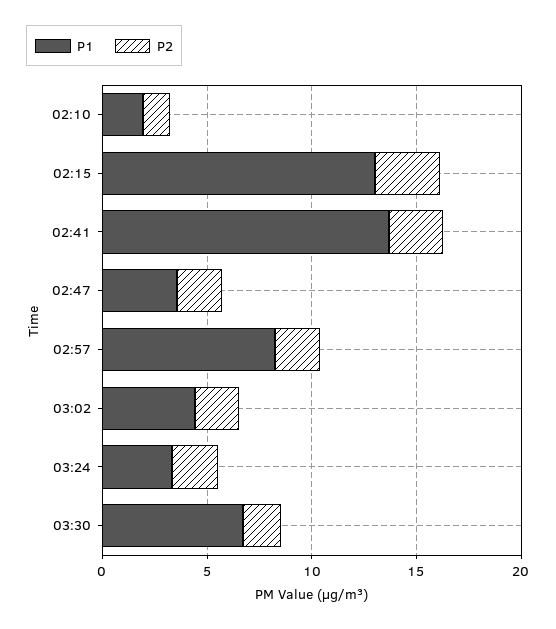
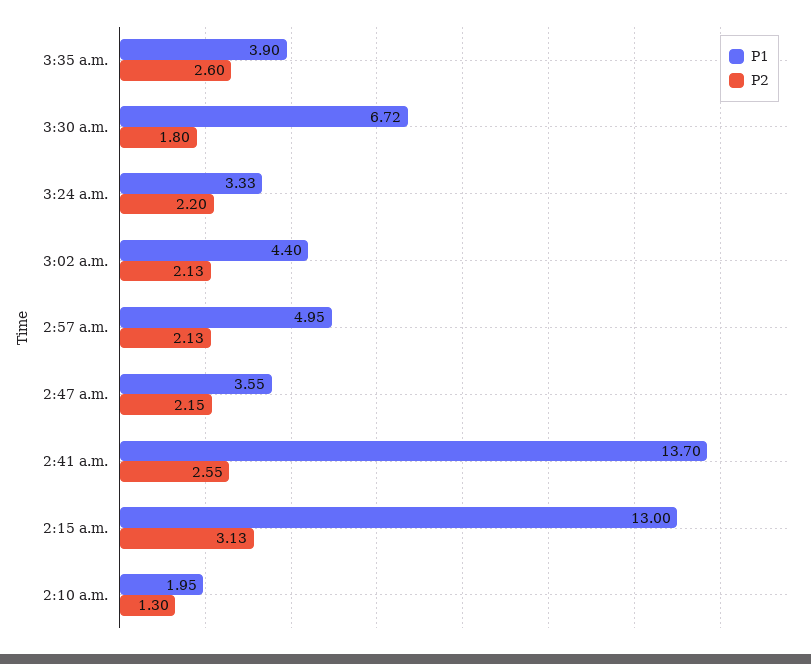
P1, 02:57: 8 -> 4.95
P1, 3:35 a.m.: none -> 3.9
P2, 3:35 a.m.: none -> 2.6

